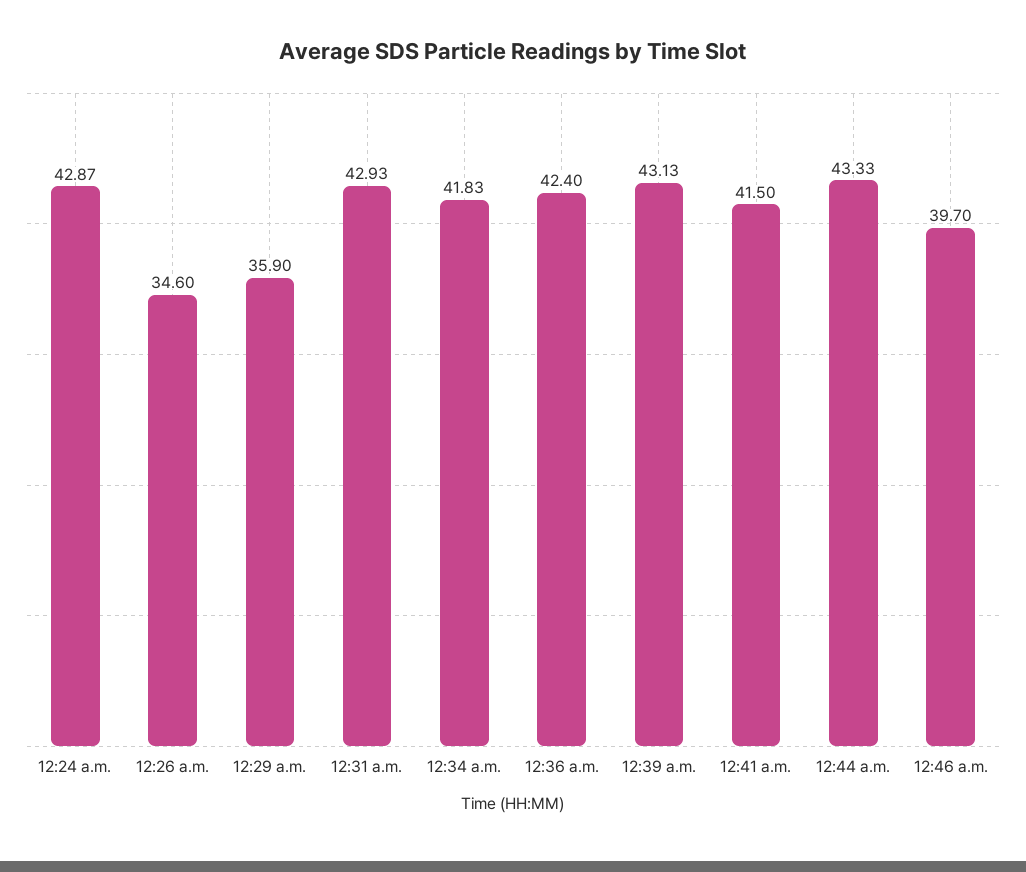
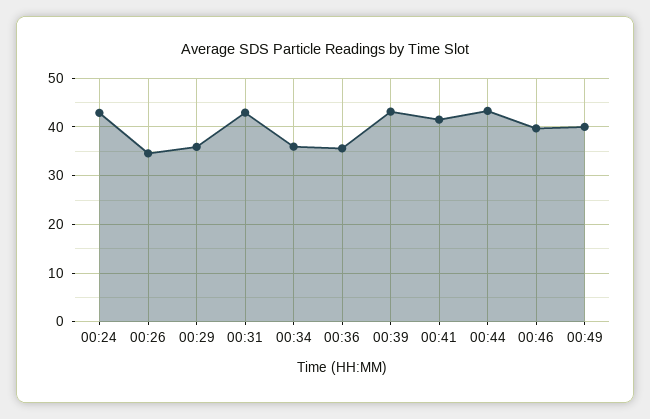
12:34 a.m.: 41.83 -> 36
12:36 a.m.: 42.4 -> 36
00:49: none -> 40

